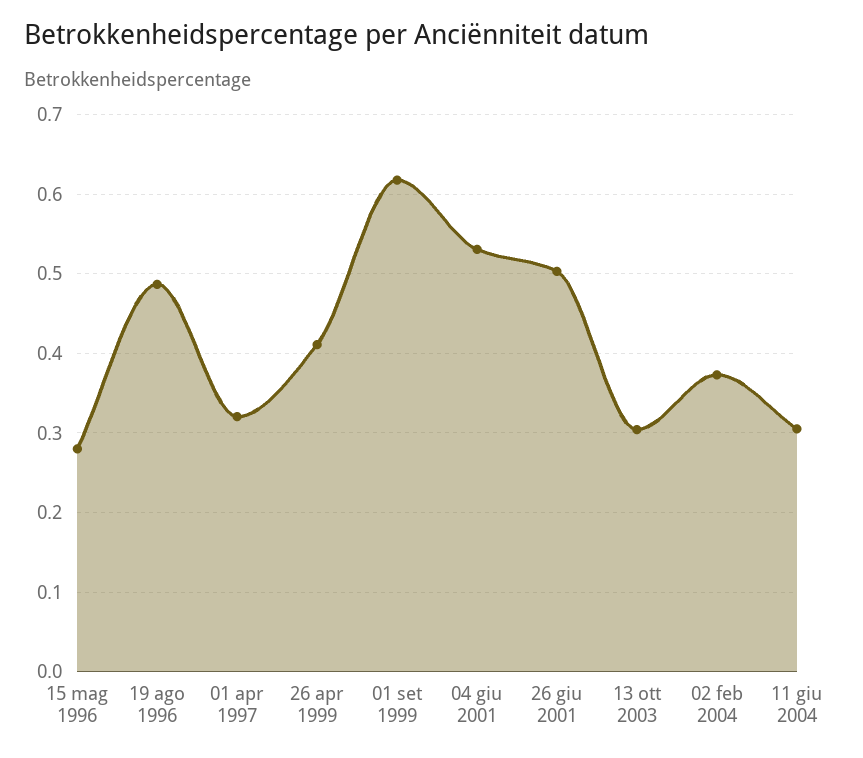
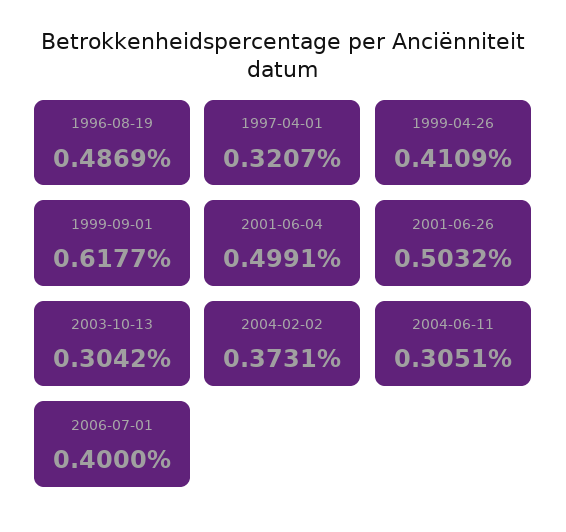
15 mag 1996: 0.28 -> none
04 giu 2001: 0.53 -> 0.4991
2006-07-01: none -> 0.4

